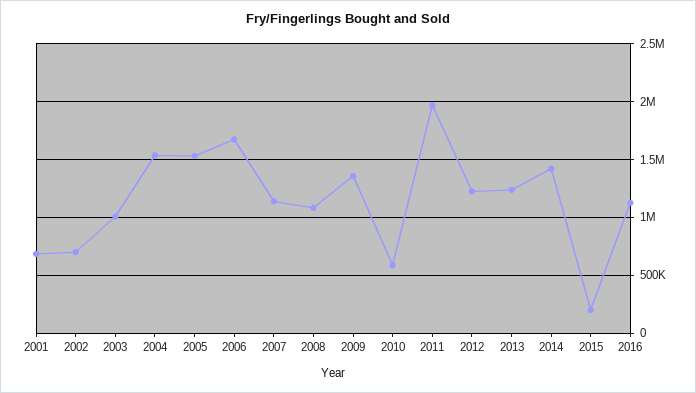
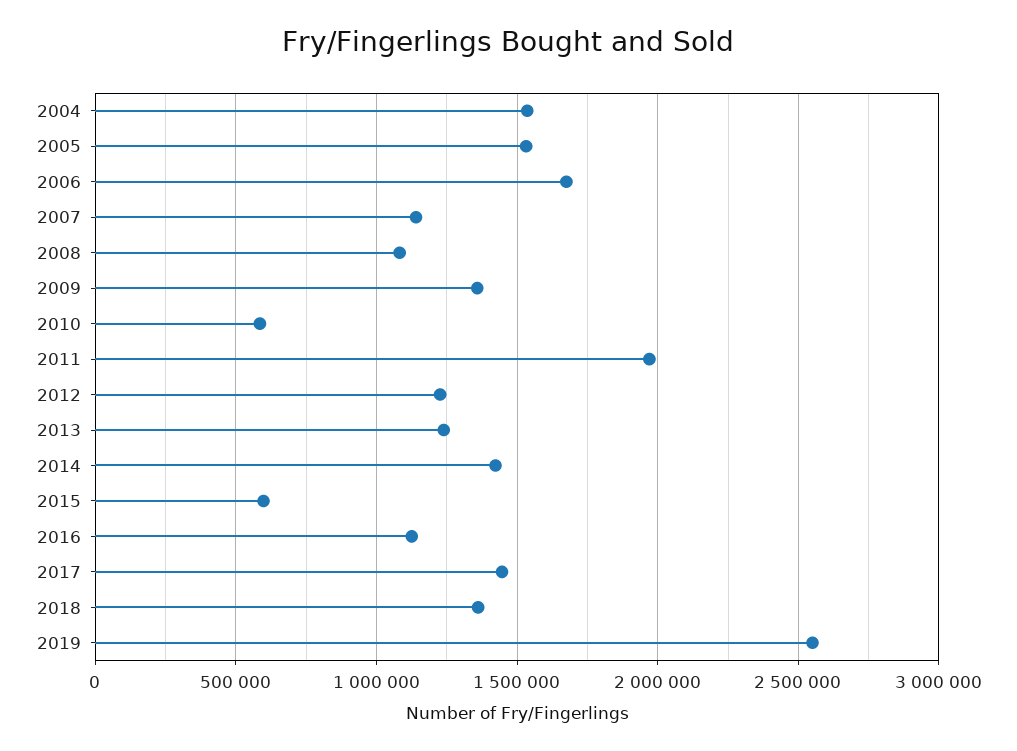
2001: 700000 -> none
2002: 700000 -> none
2003: 1000000 -> none
2015: 200000 -> 600000
2017: none -> 1450000
2018: none -> 1350000
2019: none -> 2550000

